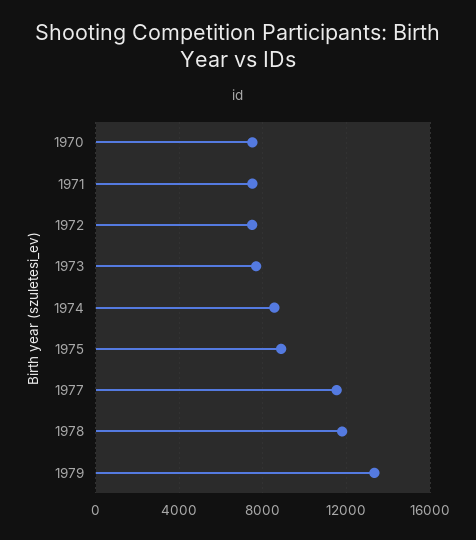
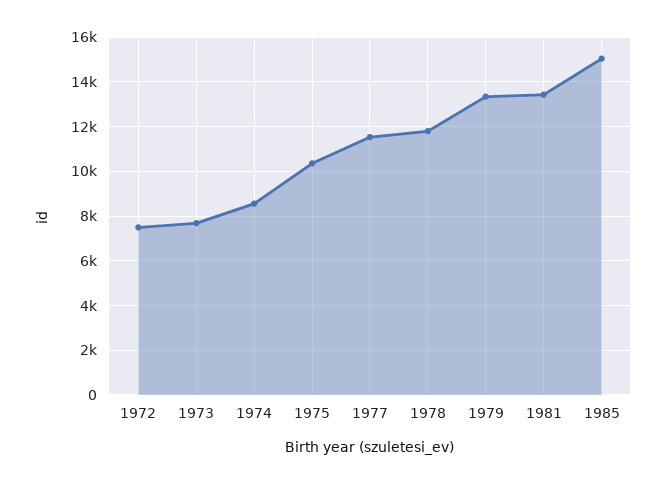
1970: 7500 -> none
1971: 7500 -> none
1975: 9000 -> 10500
1981: none -> 13500
1985: none -> 15000

